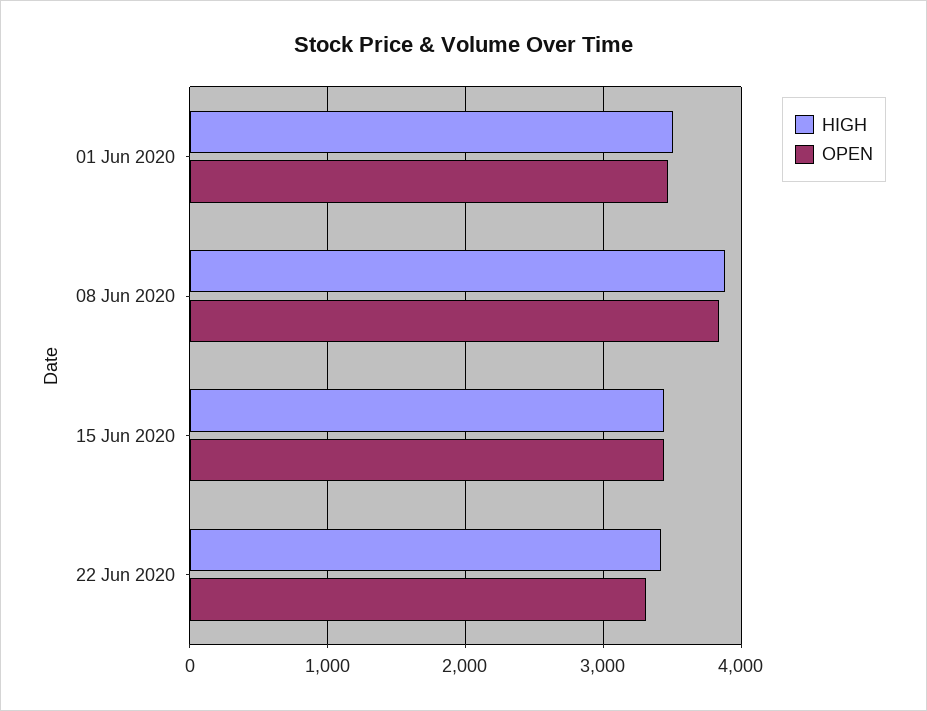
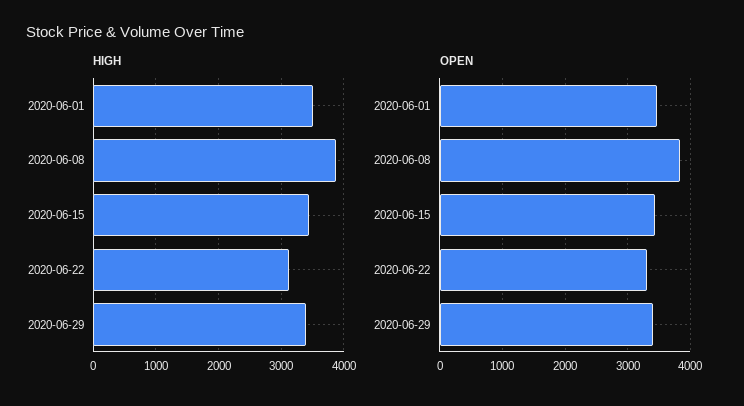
HIGH, 22 Jun 2020: 3400 -> 3100
HIGH, 2020-06-29: none -> 3400
OPEN, 2020-06-29: none -> 3400

